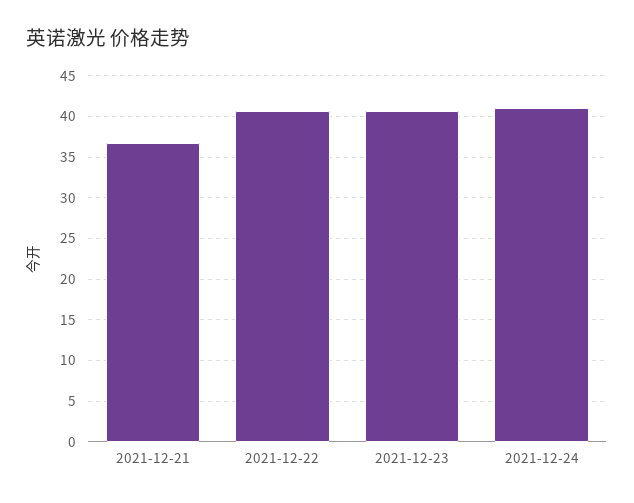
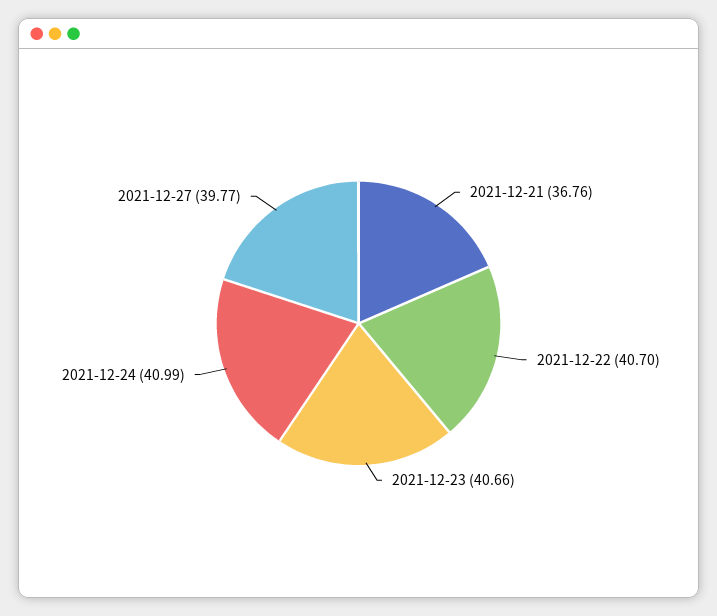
2021-12-27: none -> 39.77

